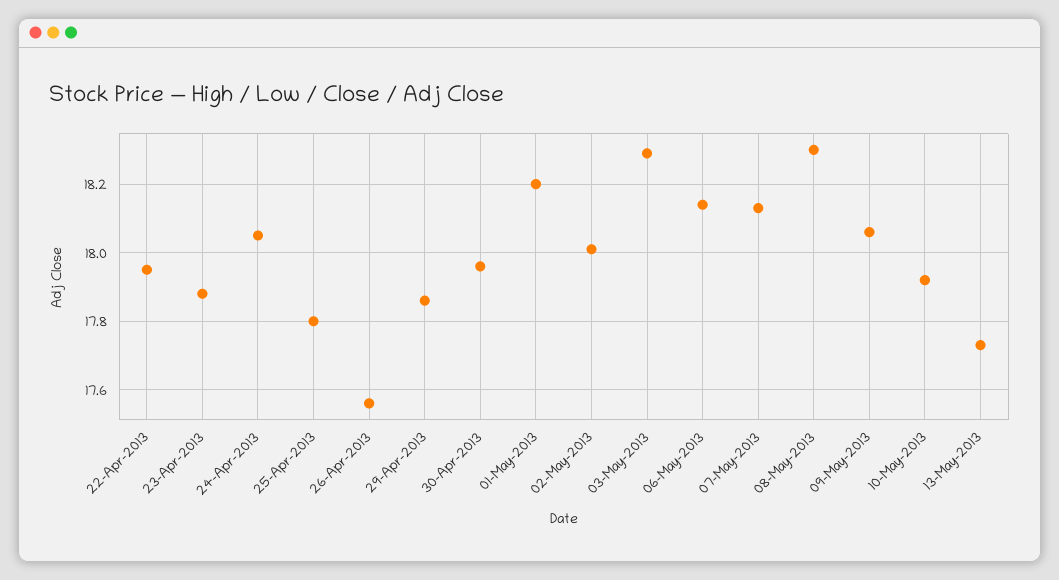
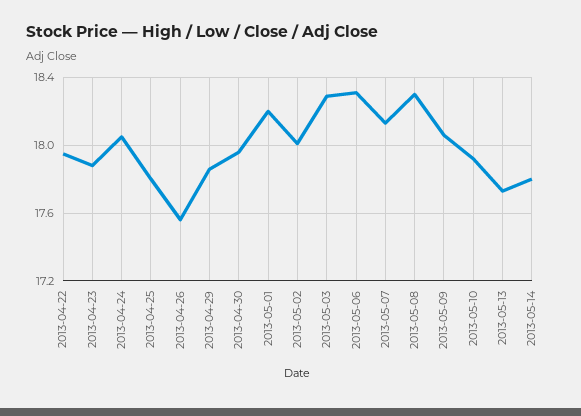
06-May-2013: 18.15 -> 18.3
2013-05-14: none -> 17.8

